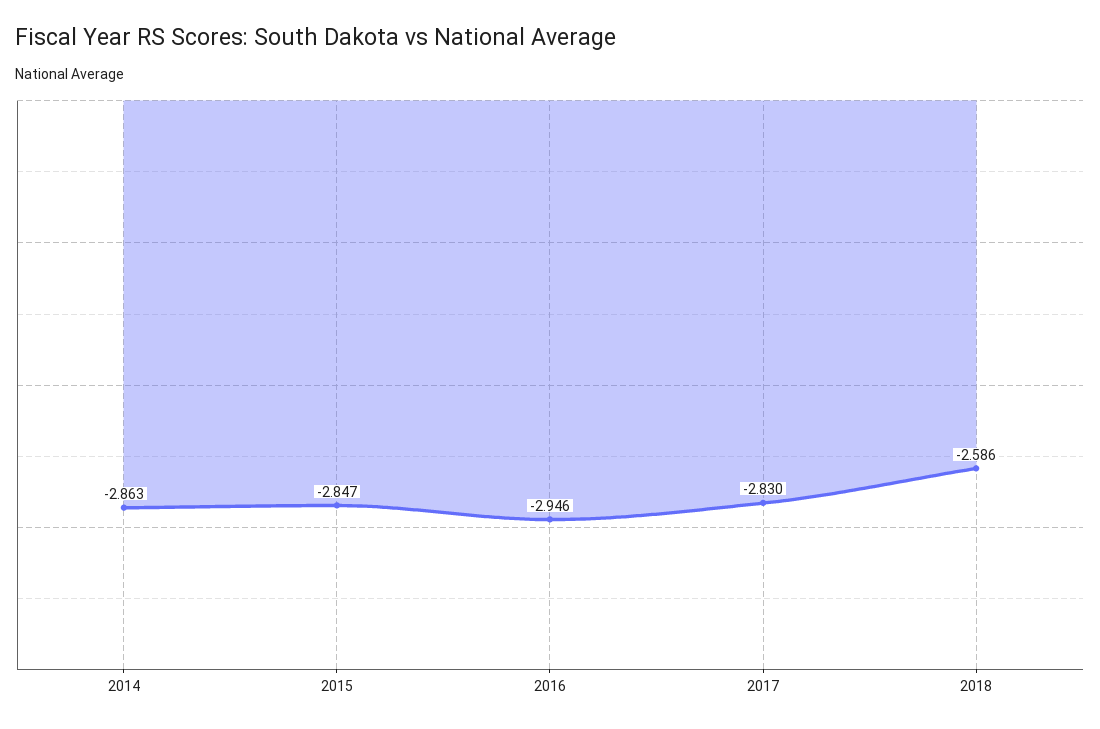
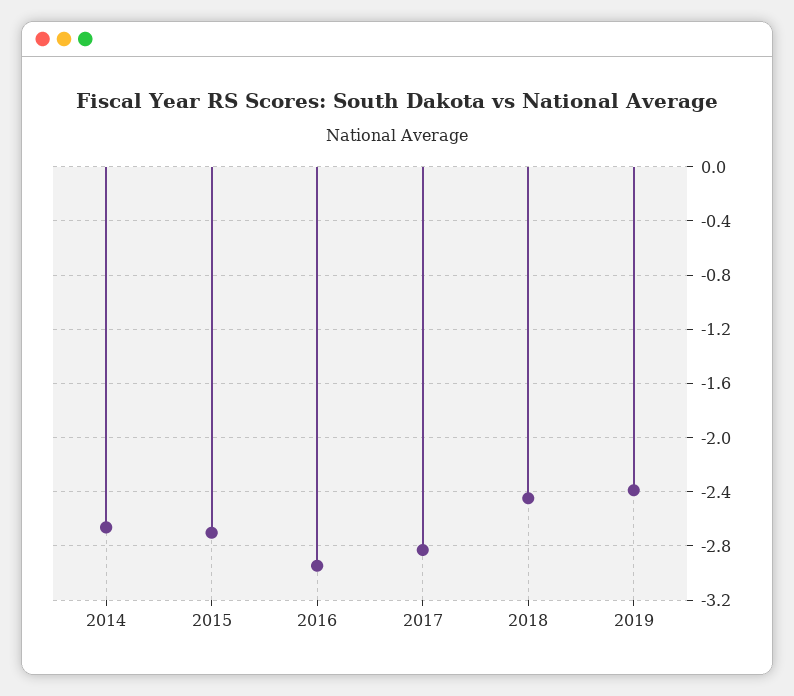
2014: -2.863 -> -2.65
2015: -2.847 -> -2.7
2018: -2.586 -> -2.45
2019: none -> -2.4

